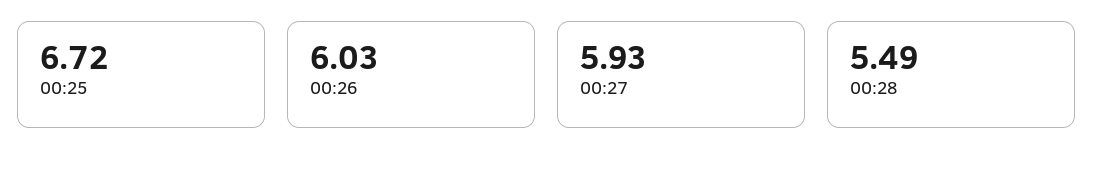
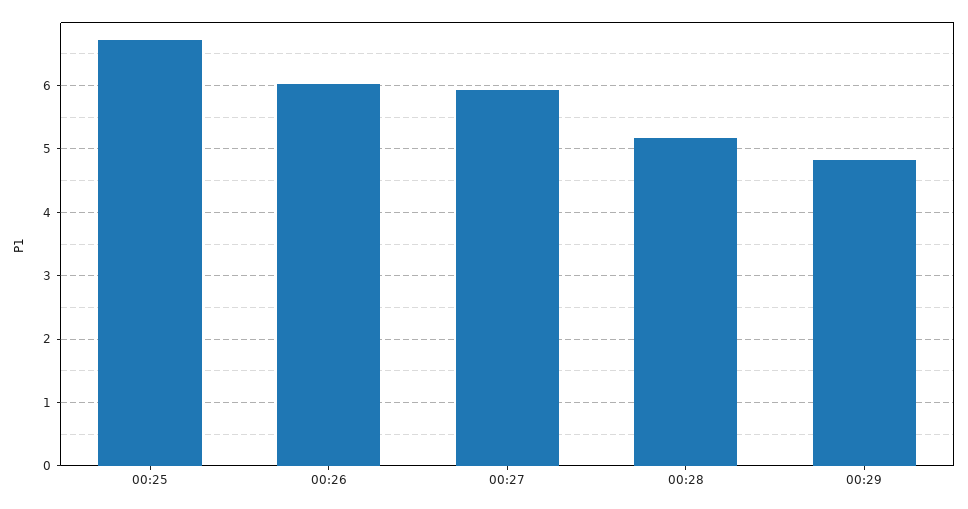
00:28: 5.49 -> 5.2
00:29: none -> 4.8

